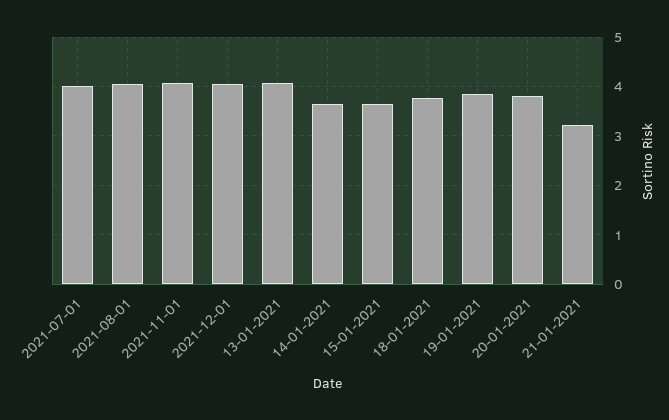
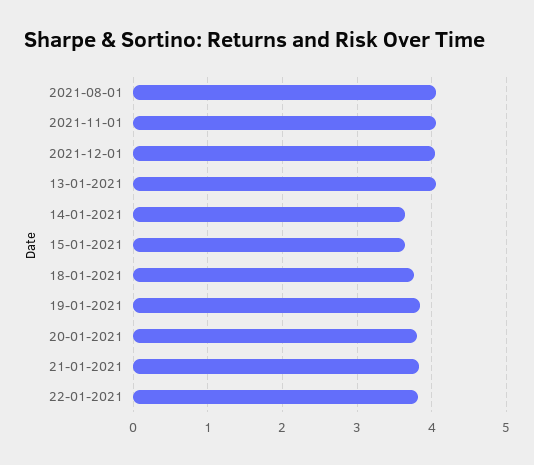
2021-07-01: 4 -> none
21-01-2021: 3.2 -> 3.8
22-01-2021: none -> 3.8

